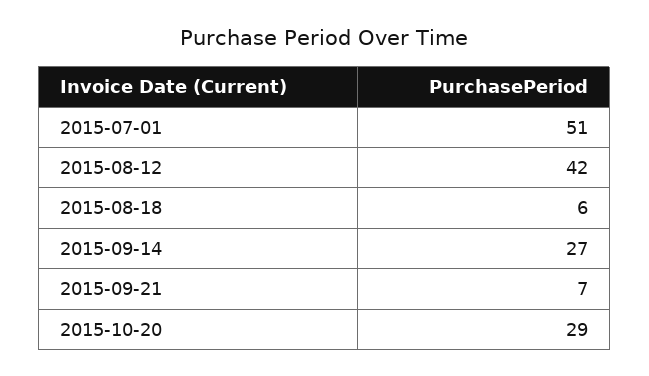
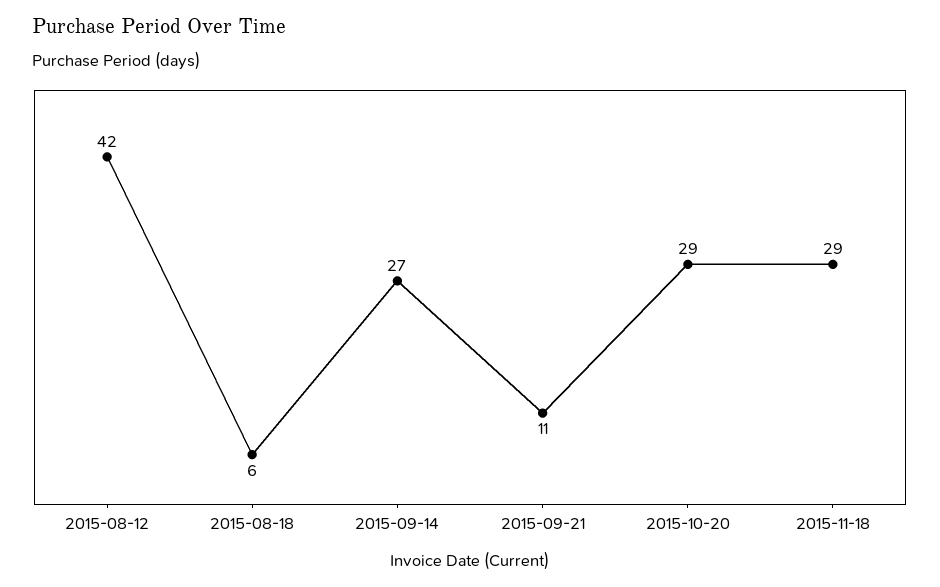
2015-07-01: 51 -> none
2015-09-21: 7 -> 11
2015-11-18: none -> 29

